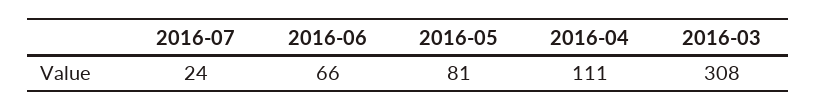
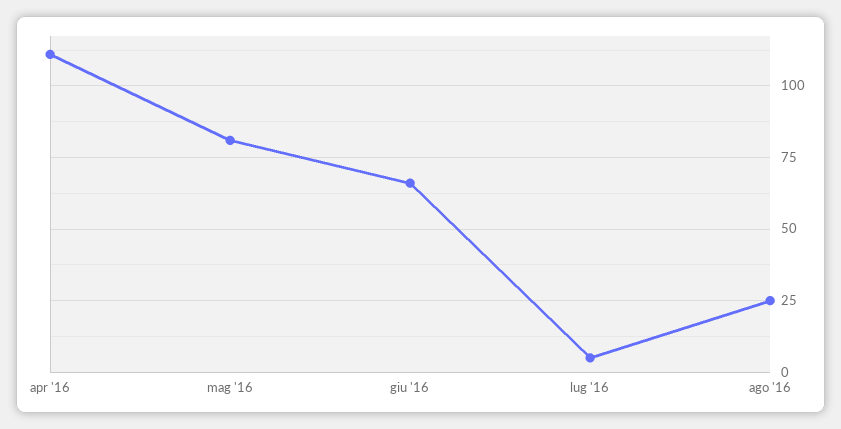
2016-07: 24 -> 5
2016-03: 308 -> none
ago '16: none -> 25

